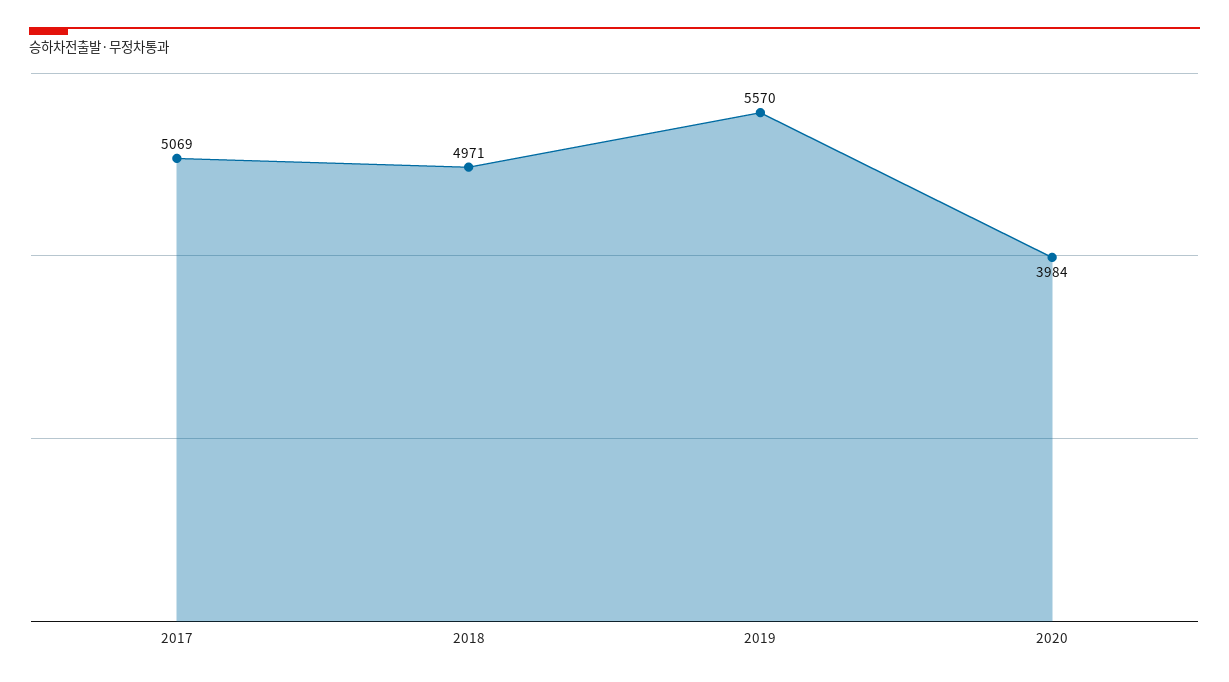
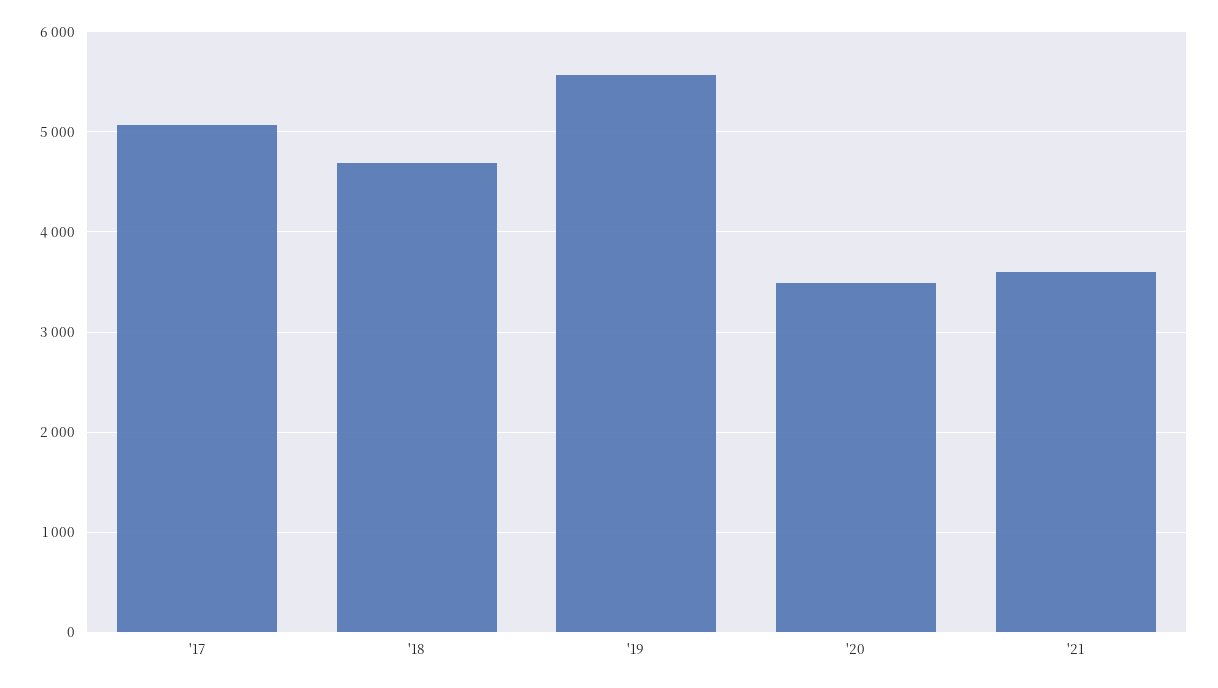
2018: 4971 -> 4700
2020: 3984 -> 3500
'21: none -> 3600

